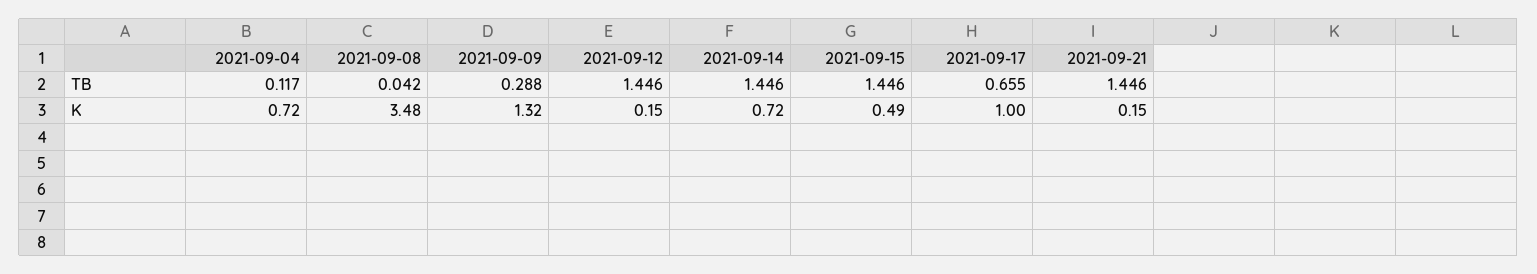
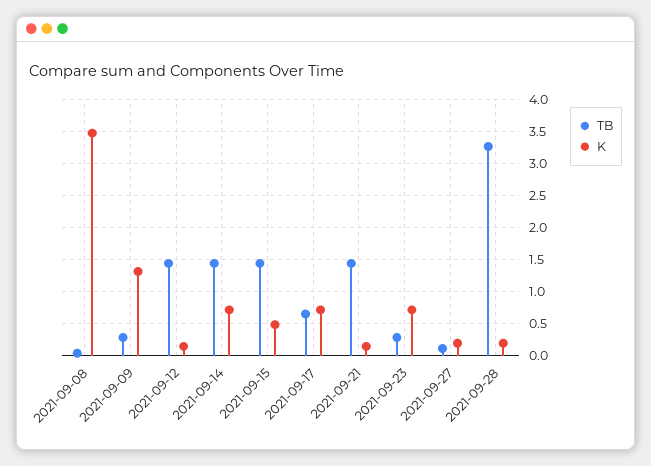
TB, 2021-09-04: 0.117 -> none
K, 2021-09-04: 0.72 -> none
K, 2021-09-17: 1 -> 0.7
TB, 2021-09-23: none -> 0.3
K, 2021-09-23: none -> 0.7
TB, 2021-09-27: none -> 0.1
K, 2021-09-27: none -> 0.2
TB, 2021-09-28: none -> 3.3
K, 2021-09-28: none -> 0.2

